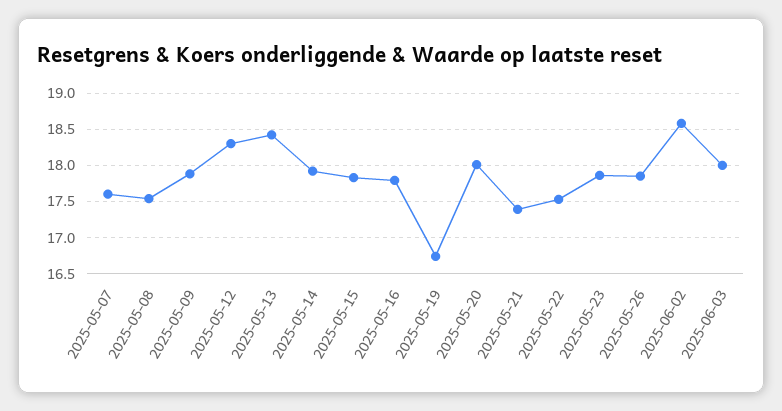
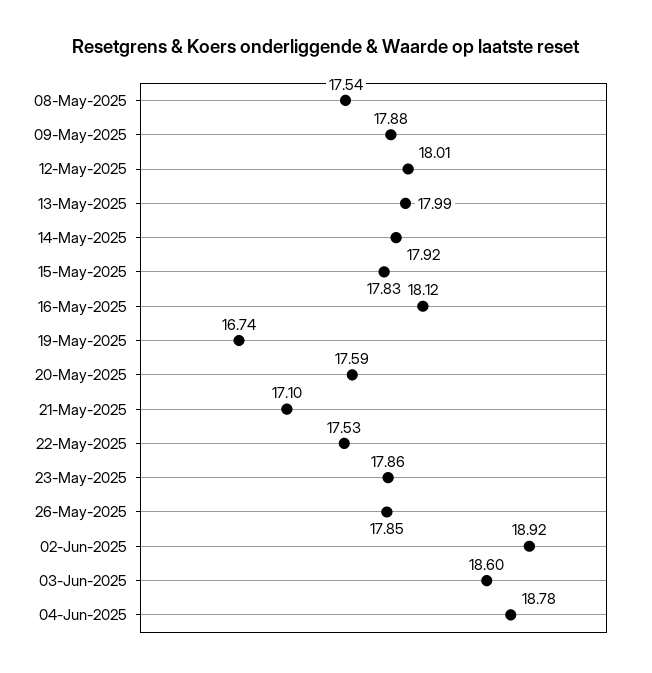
2025-05-07: 17.6 -> none
2025-05-12: 18.3 -> 18.01
2025-05-13: 18.4 -> 17.99
2025-05-16: 17.8 -> 18.12
2025-05-20: 18 -> 17.59
2025-05-21: 17.4 -> 17.1
2025-06-02: 18.6 -> 18.92
2025-06-03: 18 -> 18.6
04-Jun-2025: none -> 18.78

